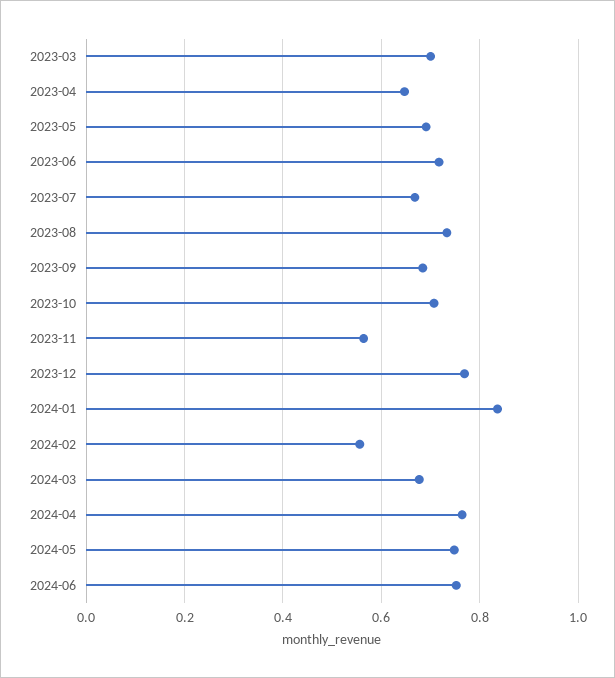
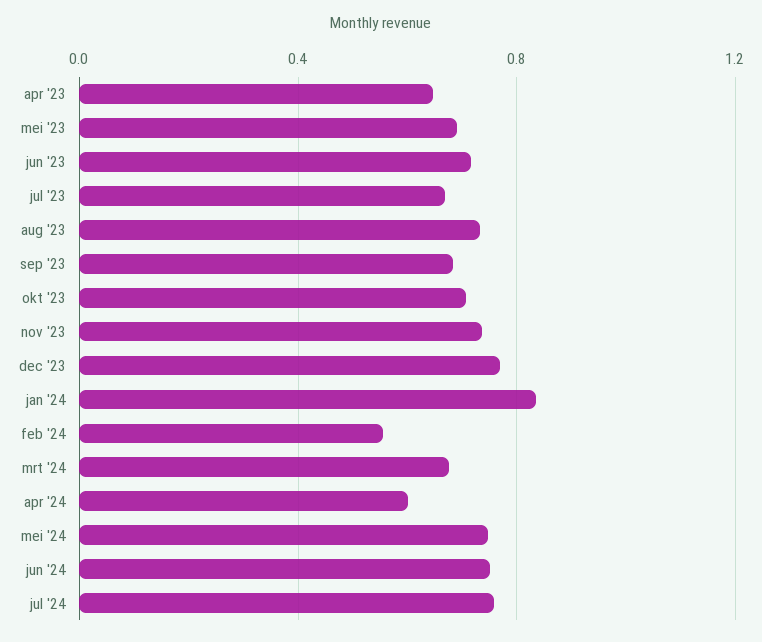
2023-03: 0.7 -> none
2023-11: 0.56 -> 0.75
2024-04: 0.76 -> 0.6
jul '24: none -> 0.75

